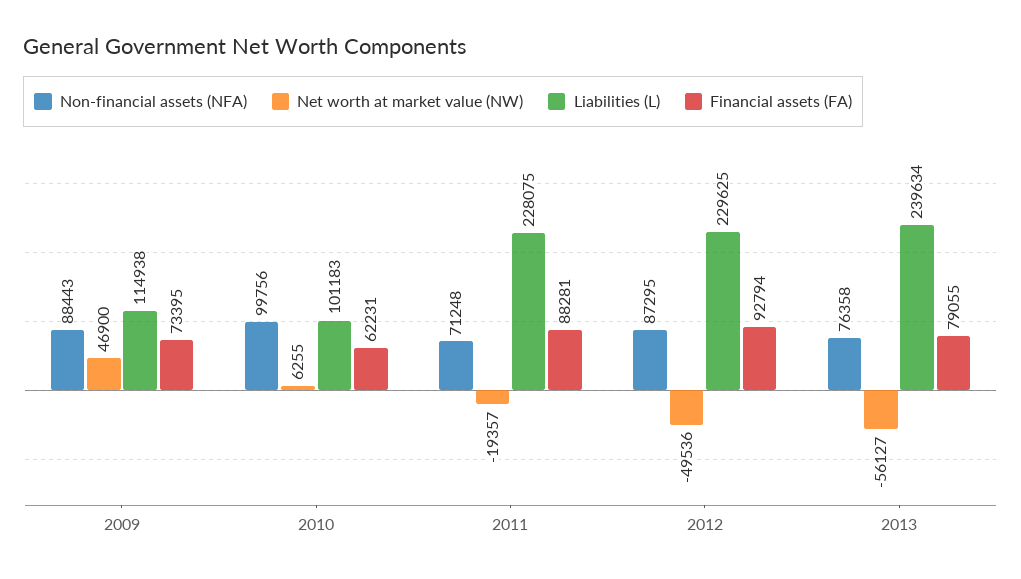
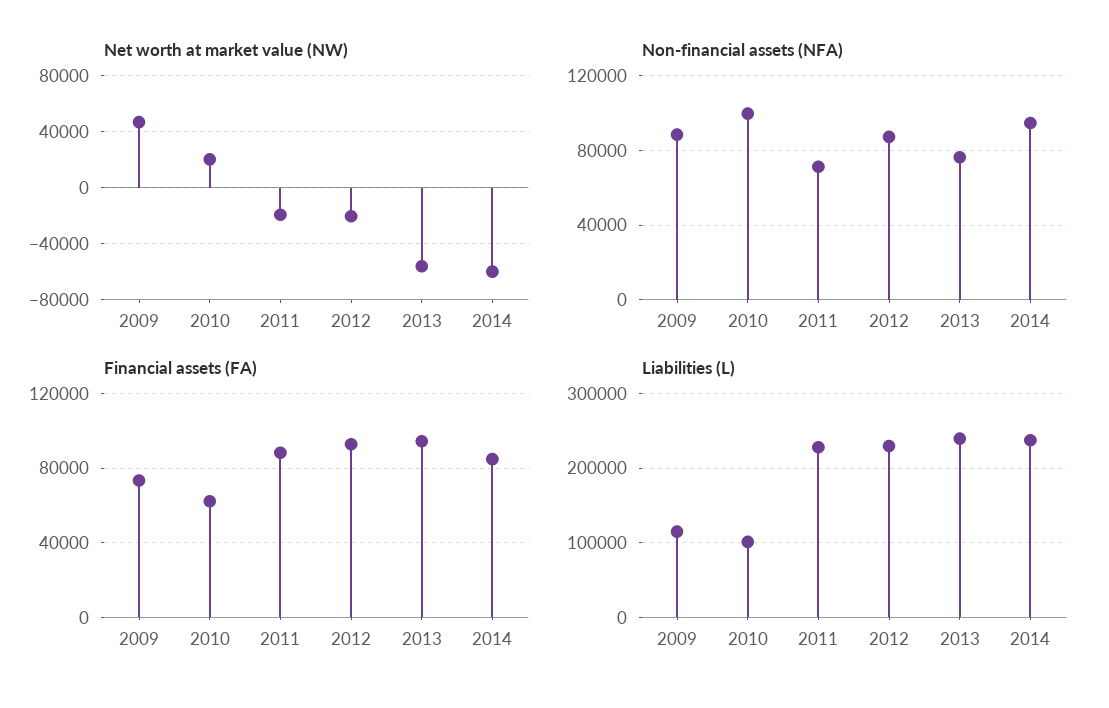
Net worth at market value (NW), 2010: 6255 -> 20000
Net worth at market value (NW), 2012: -49536 -> -20000
Financial assets (FA), 2013: 79055 -> 95000
Net worth at market value (NW), 2014: none -> -60000
Non-financial assets (NFA), 2014: none -> 95000
Financial assets (FA), 2014: none -> 85000
Liabilities (L), 2014: none -> 240000

